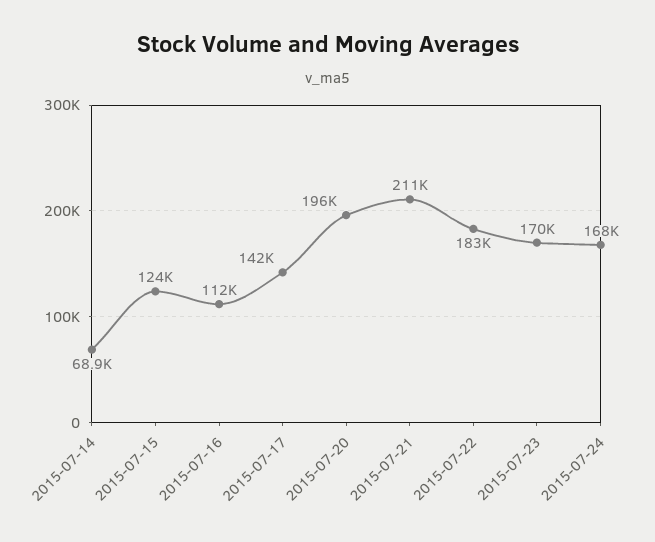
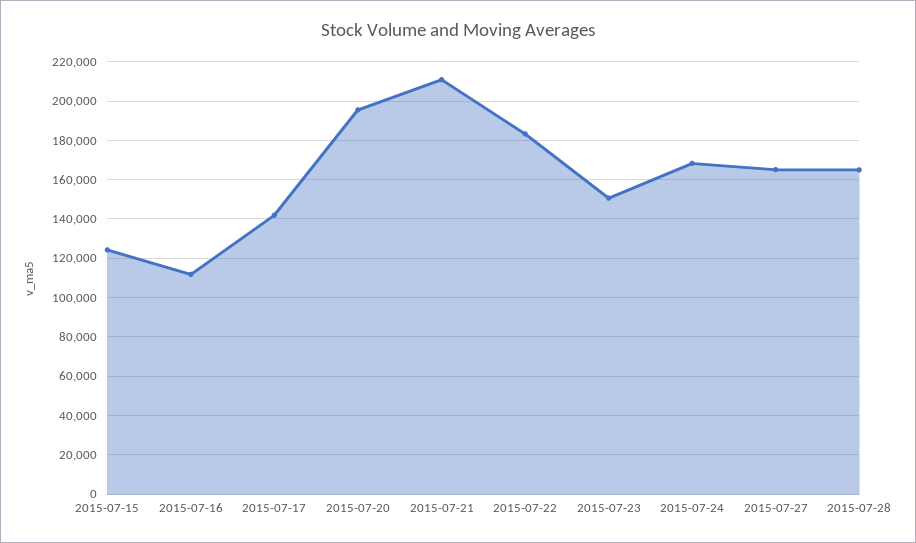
2015-07-14: 68900 -> none
2015-07-23: 170000 -> 150000
2015-07-27: none -> 165000
2015-07-28: none -> 165000

